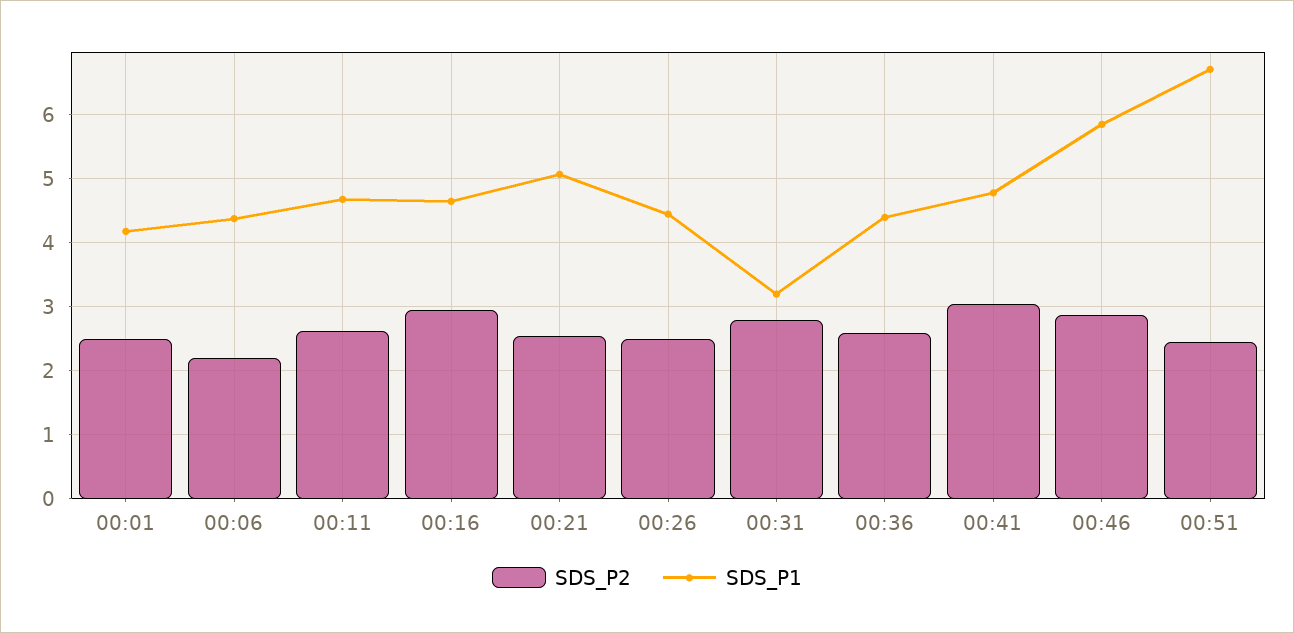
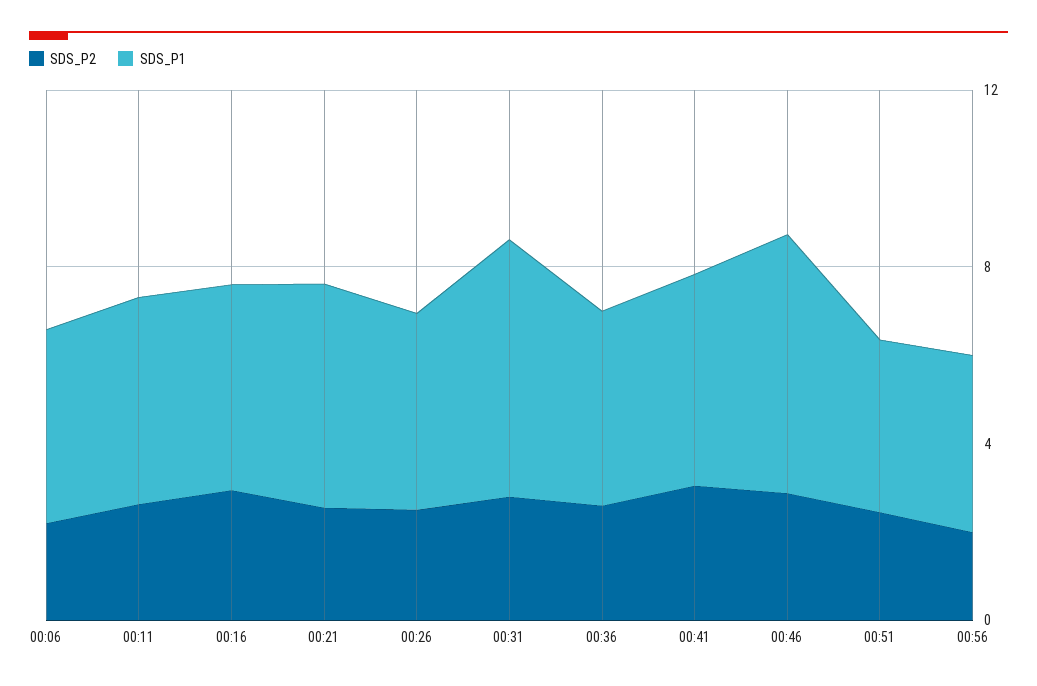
SDS_P2, 00:01: 2.5 -> none
SDS_P1, 00:01: 4.2 -> none
SDS_P1, 00:31: 3.2 -> 6
SDS_P1, 00:51: 6.7 -> 4
SDS_P2, 00:56: none -> 2
SDS_P1, 00:56: none -> 4

